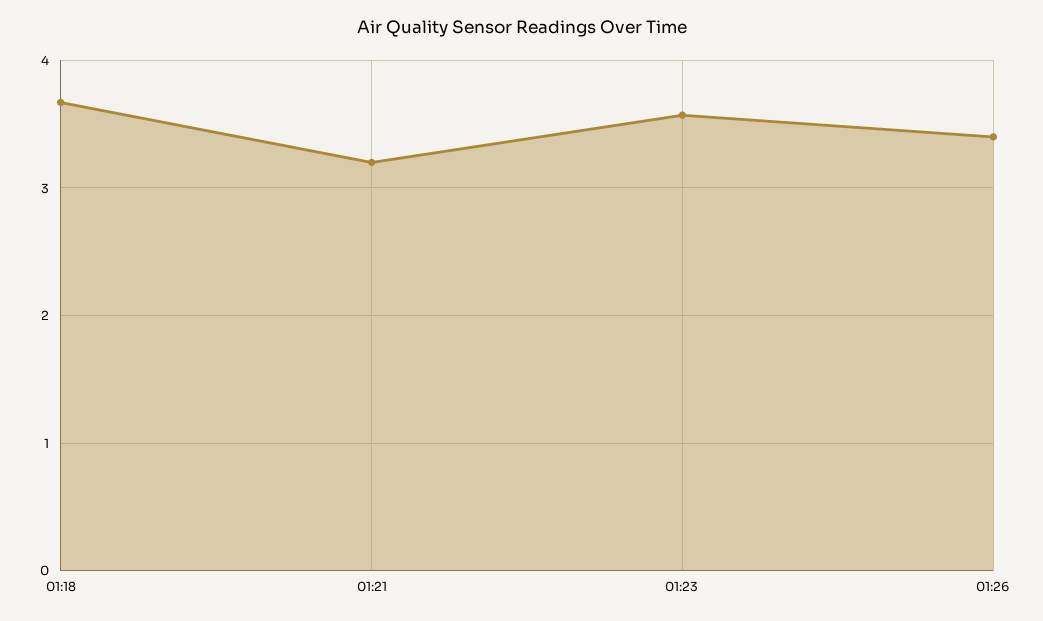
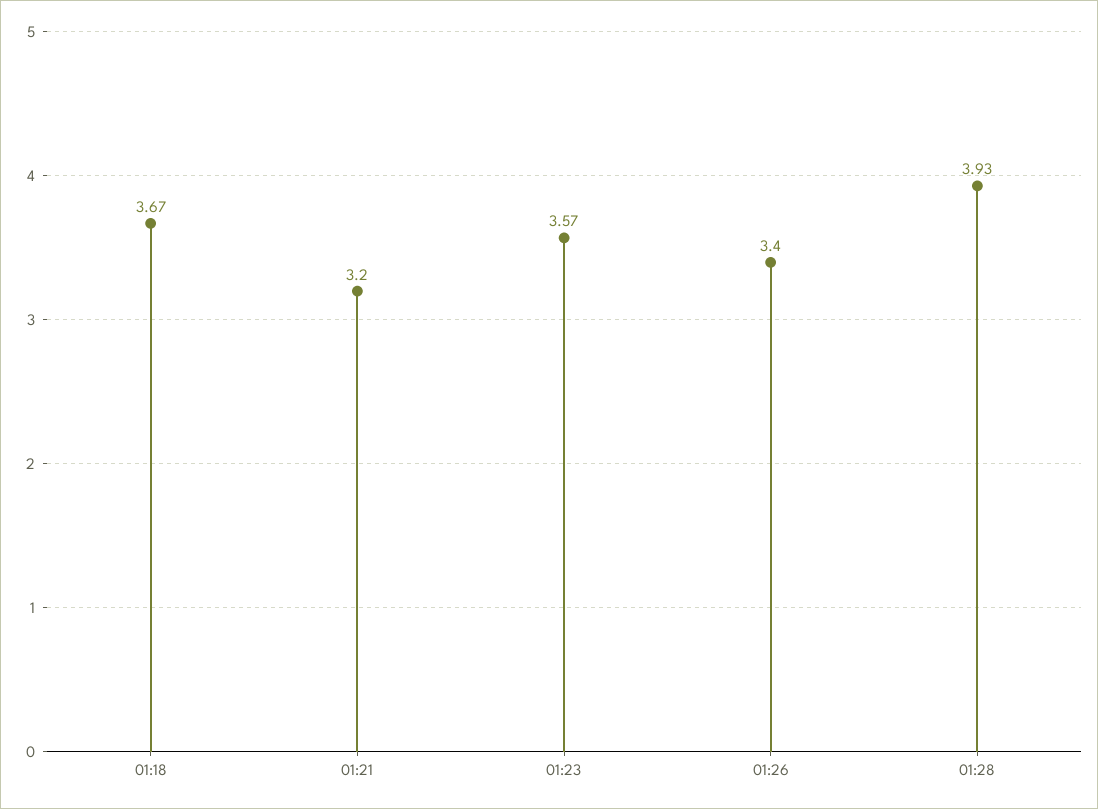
01:28: none -> 3.93

